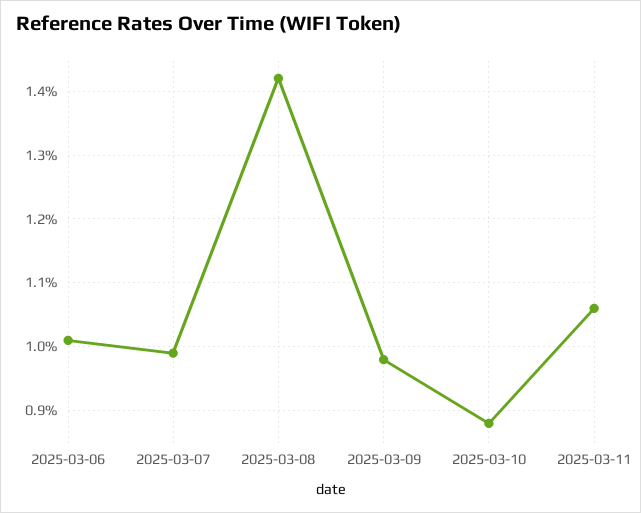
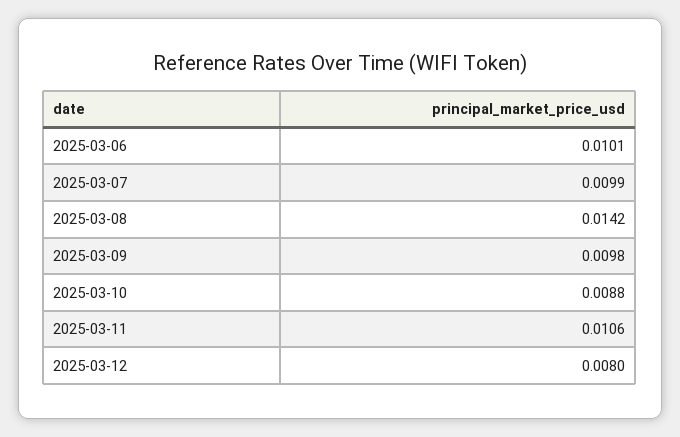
2025-03-12: none -> 0.008

